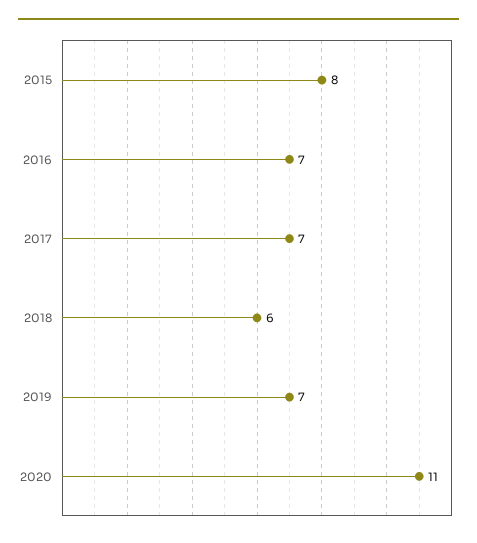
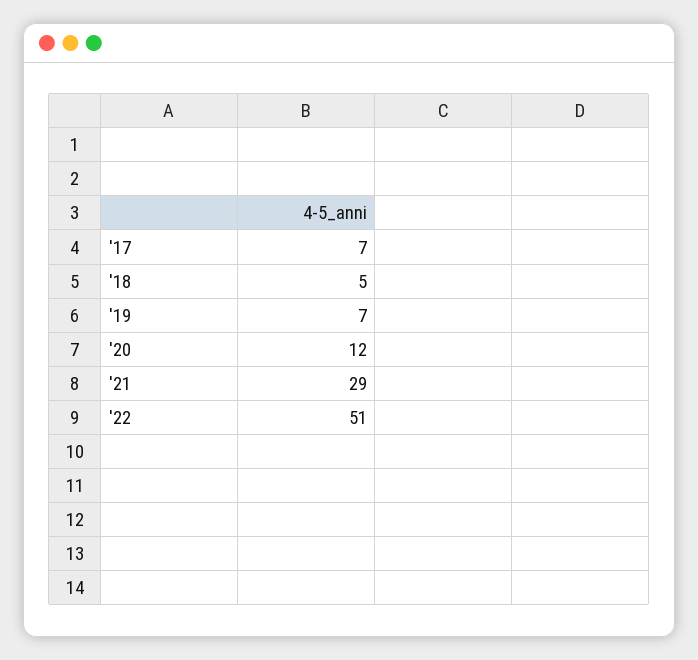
2015: 8 -> none
2016: 7 -> none
2018: 6 -> 5
2020: 11 -> 12
'21: none -> 29
'22: none -> 51

